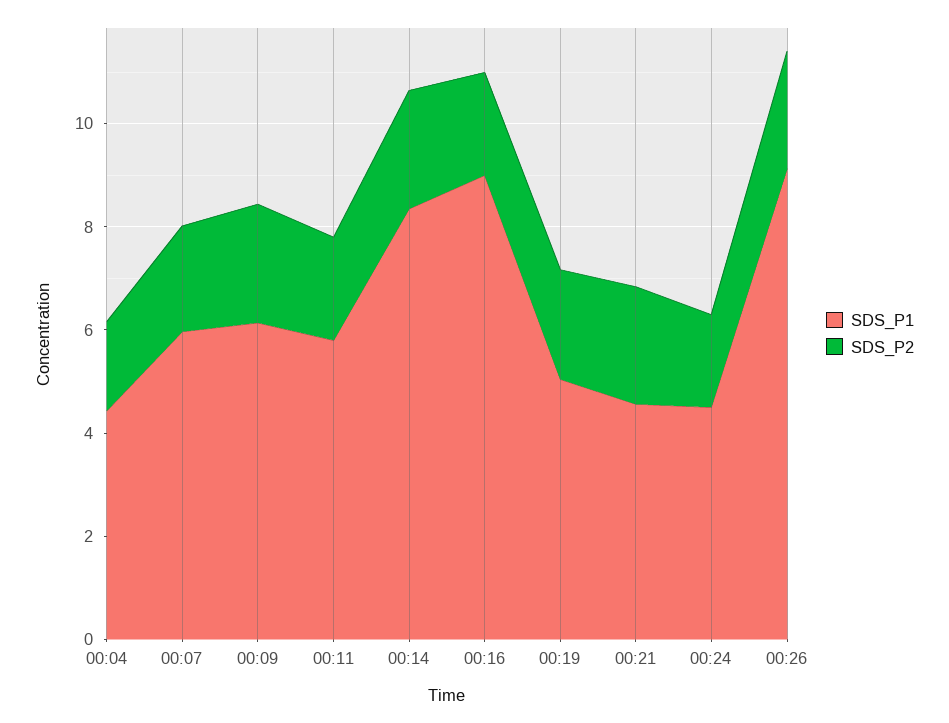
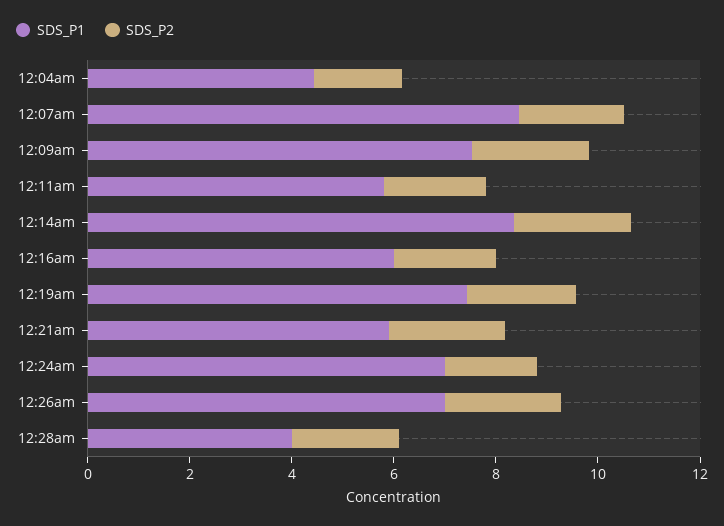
SDS_P1, 00:07: 6 -> 8.5
SDS_P1, 00:09: 6 -> 7.5
SDS_P1, 00:16: 9 -> 6
SDS_P1, 00:19: 5 -> 7.5
SDS_P1, 00:21: 4.5 -> 6
SDS_P1, 00:24: 4.5 -> 7
SDS_P1, 00:26: 9 -> 7
SDS_P1, 12:28am: none -> 4
SDS_P2, 12:28am: none -> 2

